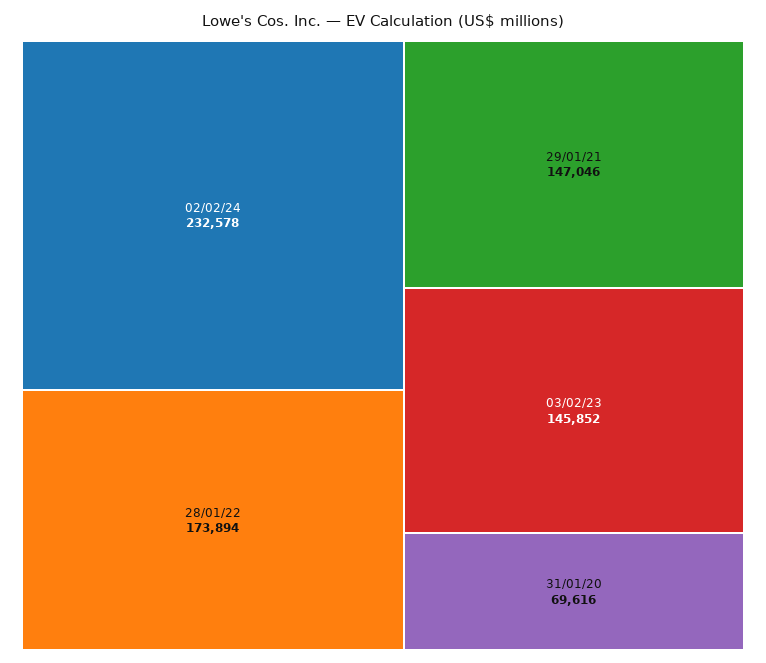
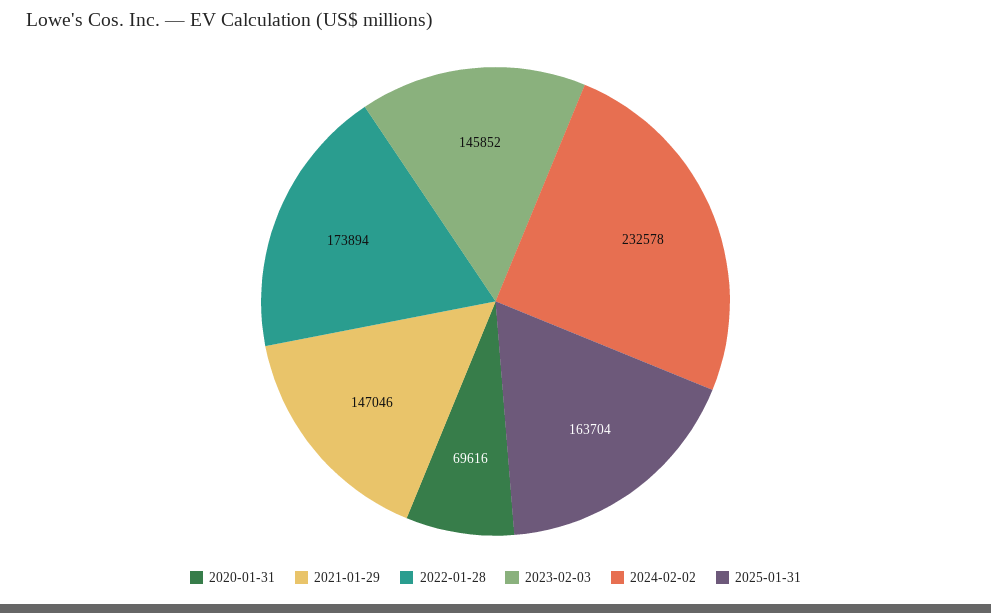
2025-01-31: none -> 163704

